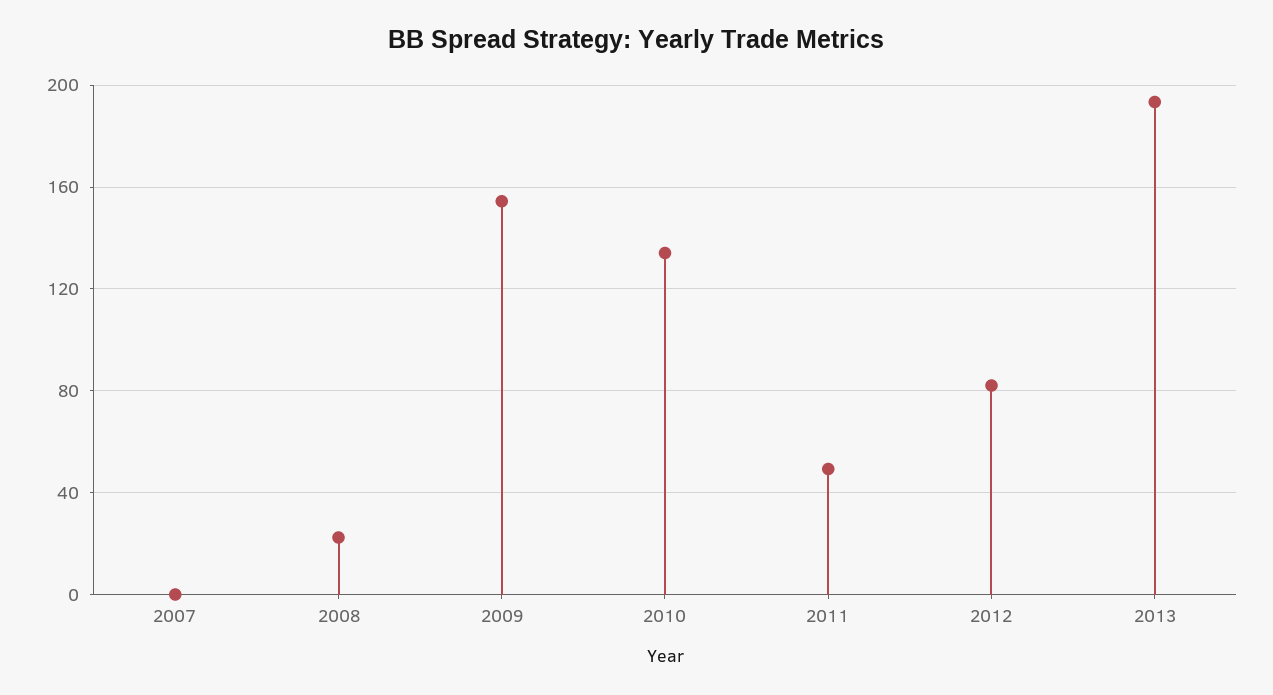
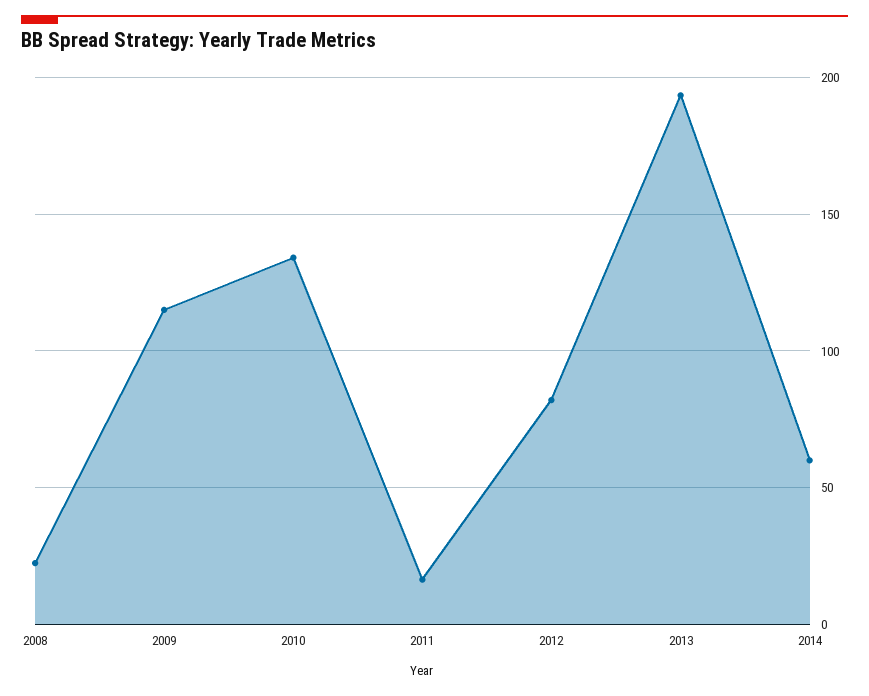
2007: 0 -> none
2009: 155 -> 115
2011: 50 -> 15
2014: none -> 60

